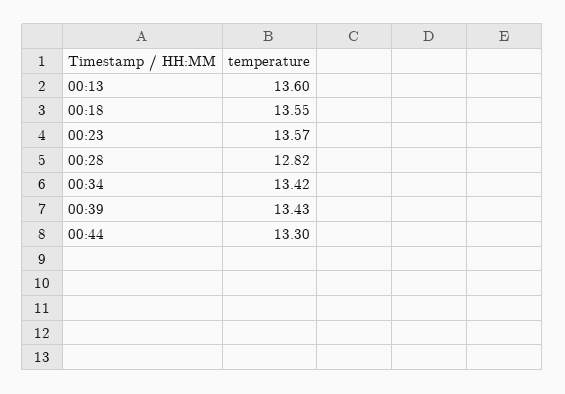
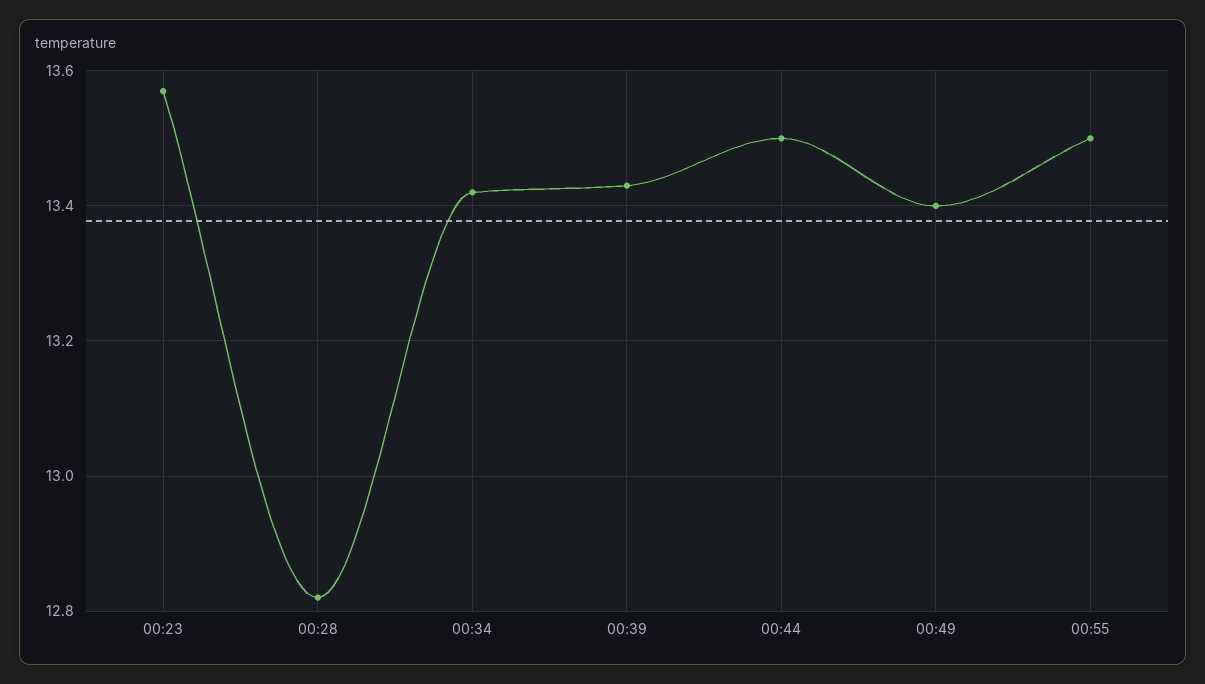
00:13: 13.6 -> none
00:18: 13.55 -> none
00:44: 13.3 -> 13.5
00:49: none -> 13.4
00:55: none -> 13.5

